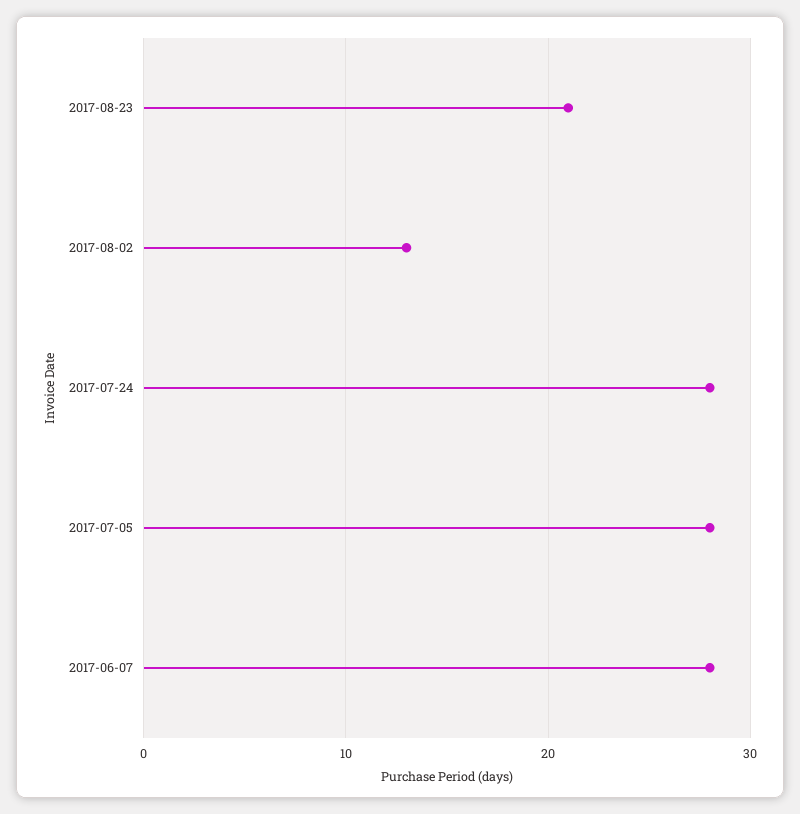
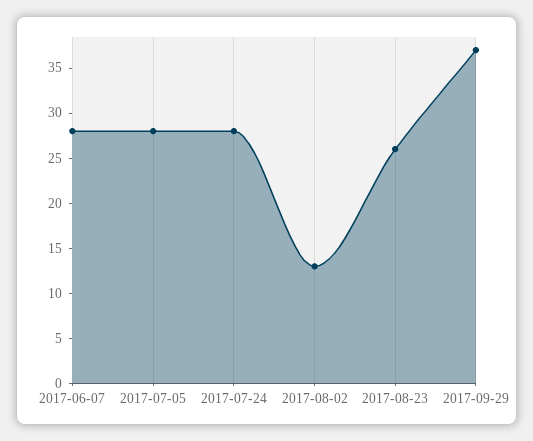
2017-08-23: 21 -> 26
2017-09-29: none -> 37

